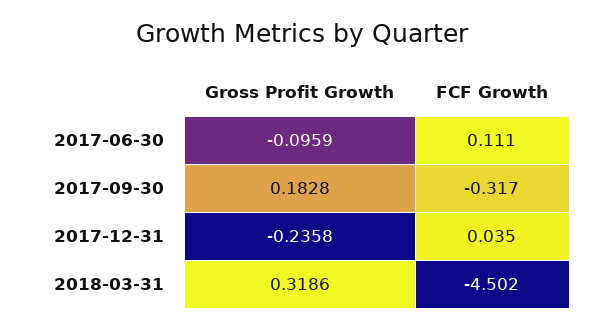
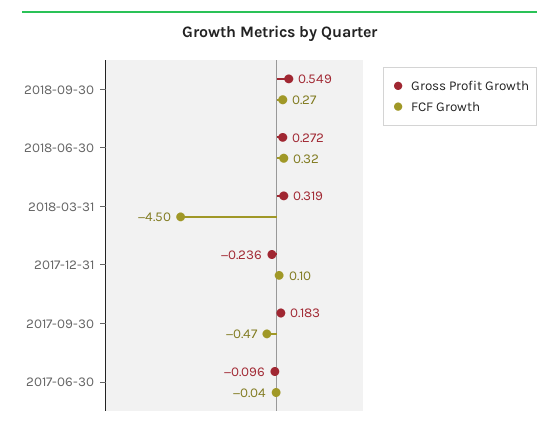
FCF Growth, 2017-06-30: 0.111 -> -0.04
FCF Growth, 2017-09-30: -0.317 -> -0.47
FCF Growth, 2017-12-31: 0.035 -> 0.1
Gross Profit Growth, 2018-09-30: none -> 0.549
FCF Growth, 2018-09-30: none -> 0.27
Gross Profit Growth, 2018-06-30: none -> 0.272
FCF Growth, 2018-06-30: none -> 0.32

